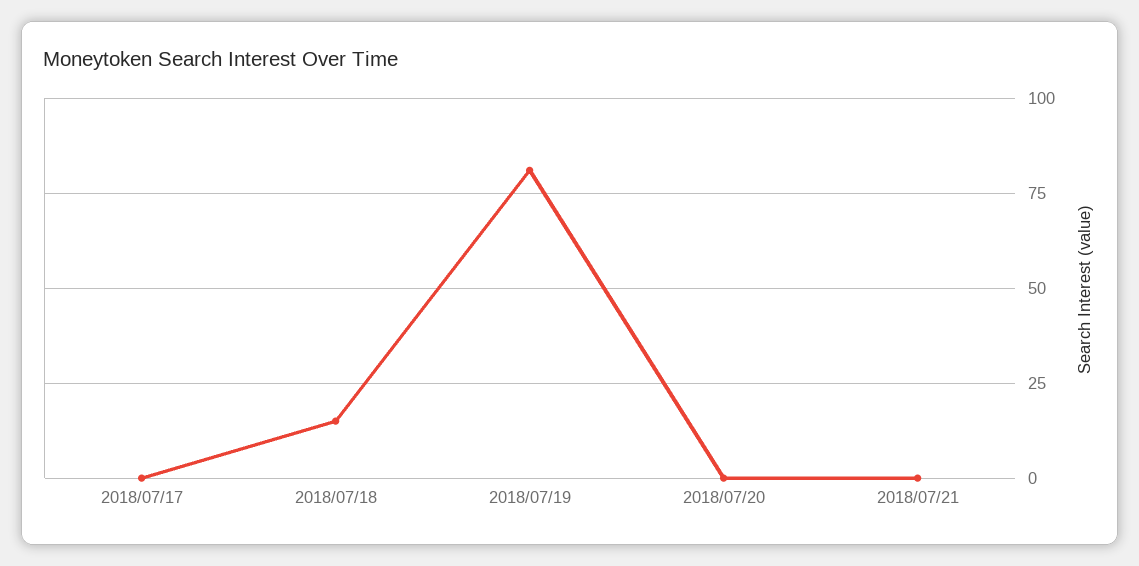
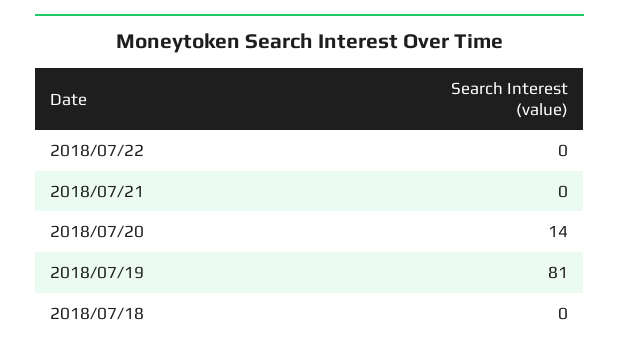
2018/07/17: 0 -> none
2018/07/18: 15 -> 0
2018/07/20: 0 -> 14
2018/07/22: none -> 0

